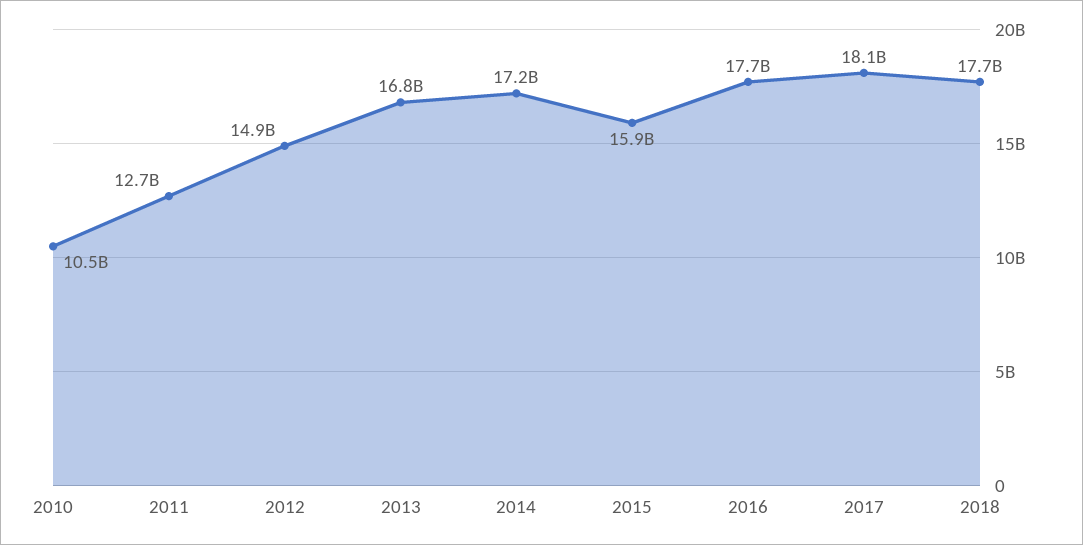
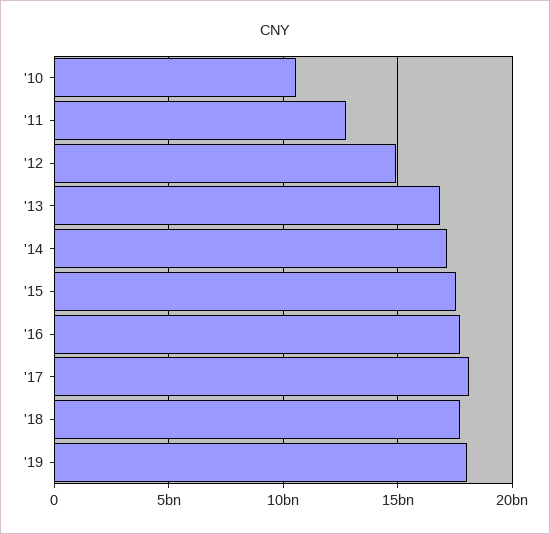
2015: 15900000000 -> 17500000000
'19: none -> 18000000000

